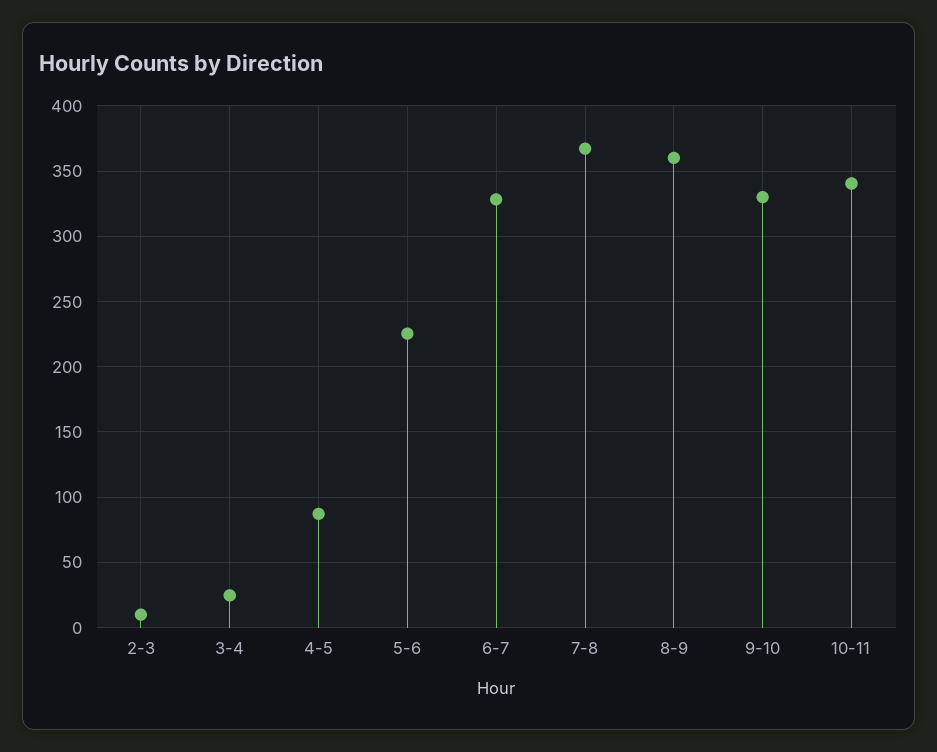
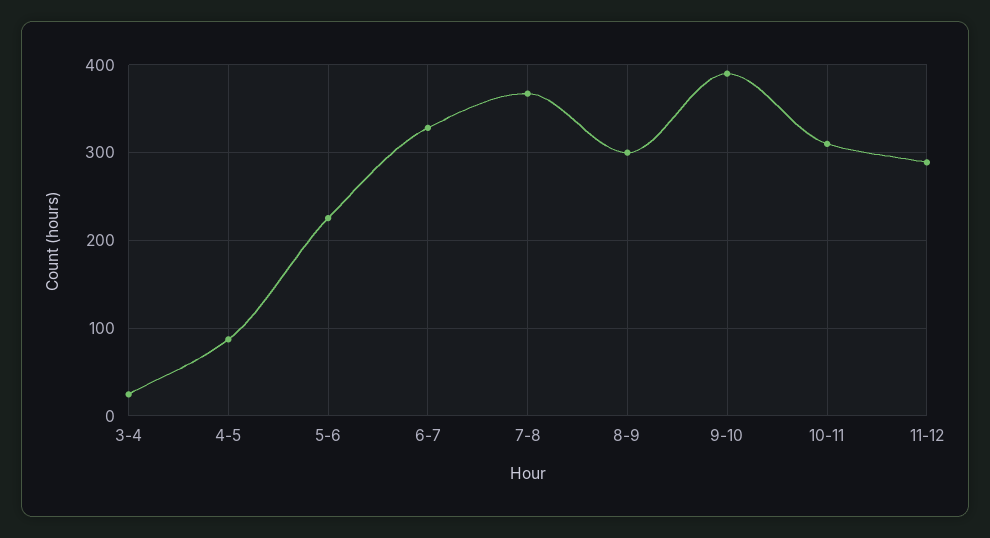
2-3: 10 -> none
8-9: 360 -> 300
9-10: 330 -> 390
10-11: 340 -> 310
11-12: none -> 290

